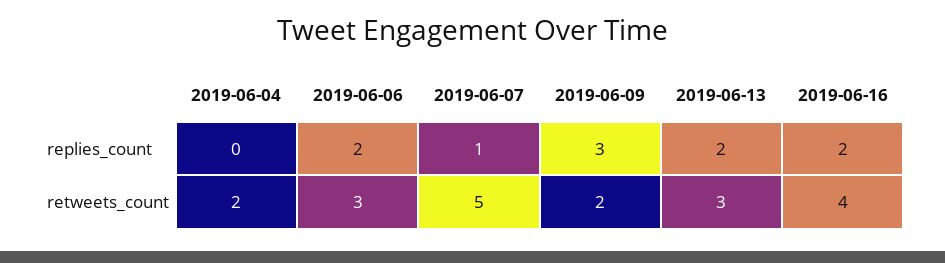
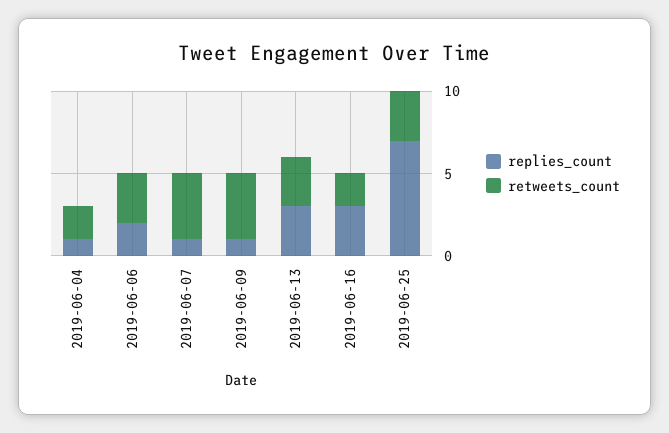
replies_count, 2019-06-04: 0 -> 1
replies_count, 2019-06-09: 3 -> 1
replies_count, 2019-06-13: 2 -> 3
replies_count, 2019-06-16: 2 -> 3
retweets_count, 2019-06-07: 5 -> 4
retweets_count, 2019-06-09: 2 -> 4
retweets_count, 2019-06-16: 4 -> 2
replies_count, 2019-06-25: none -> 7
retweets_count, 2019-06-25: none -> 3

